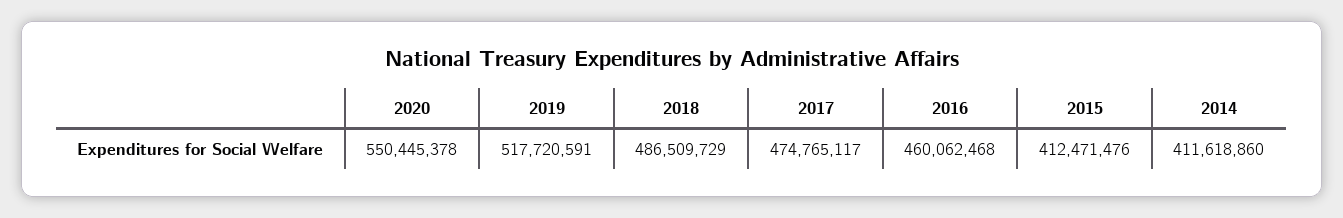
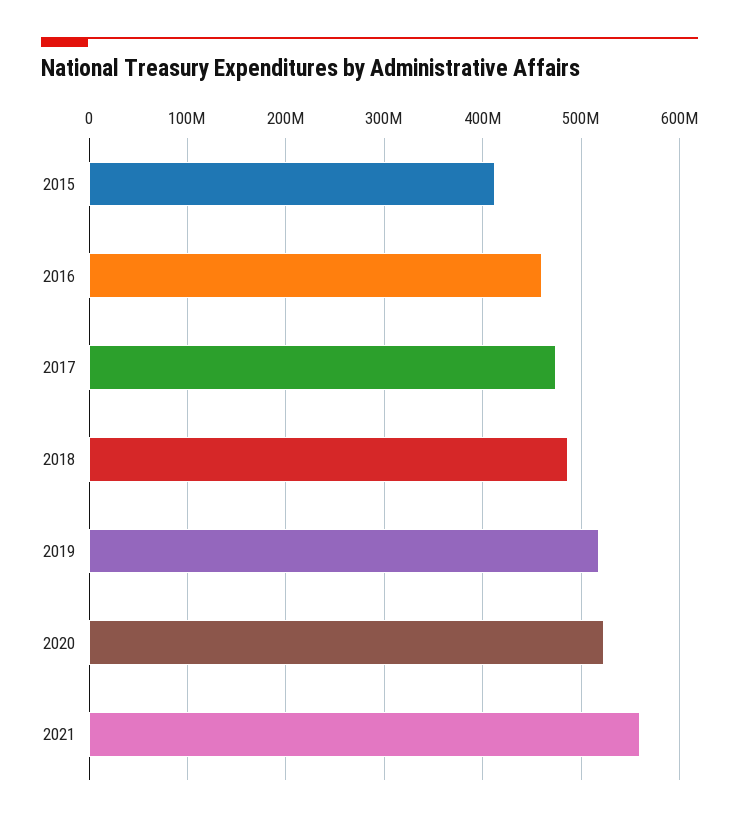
2020: 550445378 -> 520000000
2014: 411618860 -> none
2021: none -> 560000000

